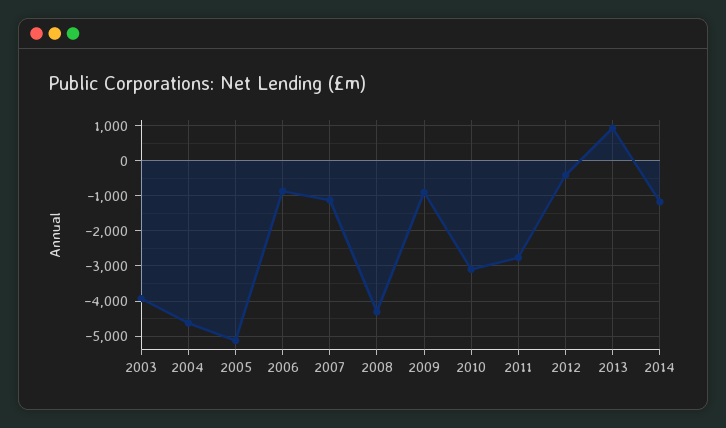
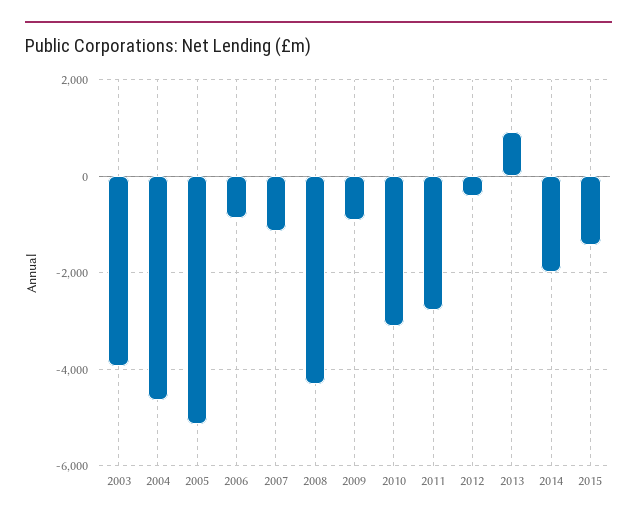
2014: -1200 -> -2000
2015: none -> -1400

